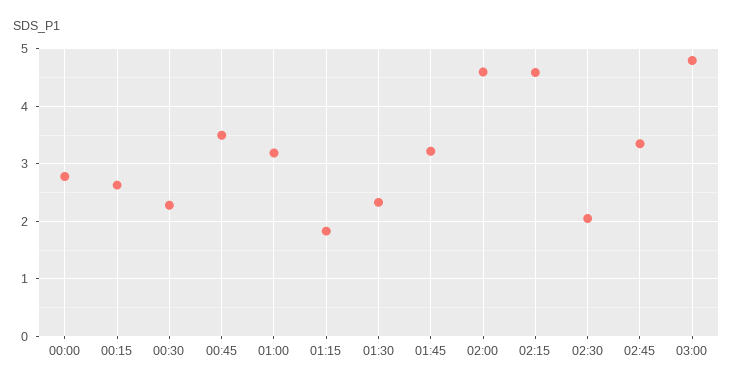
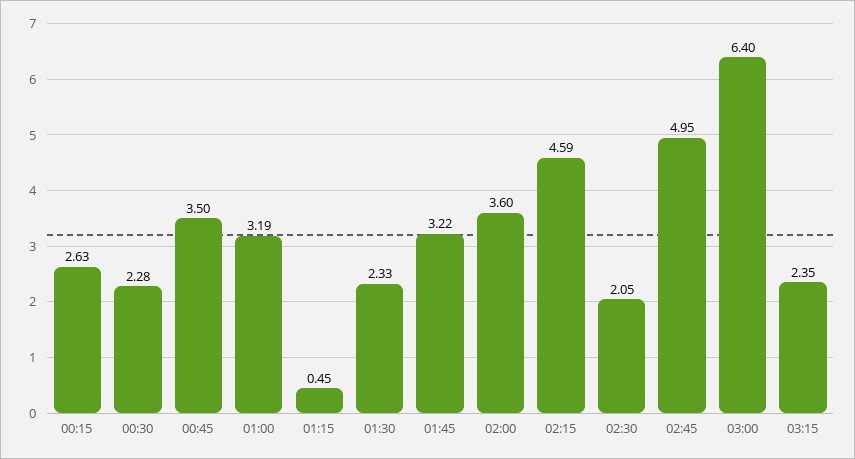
00:00: 2.8 -> none
01:15: 1.8 -> 0.45
02:00: 4.6 -> 3.6
02:45: 3.4 -> 4.95
03:00: 4.8 -> 6.4
03:15: none -> 2.35

